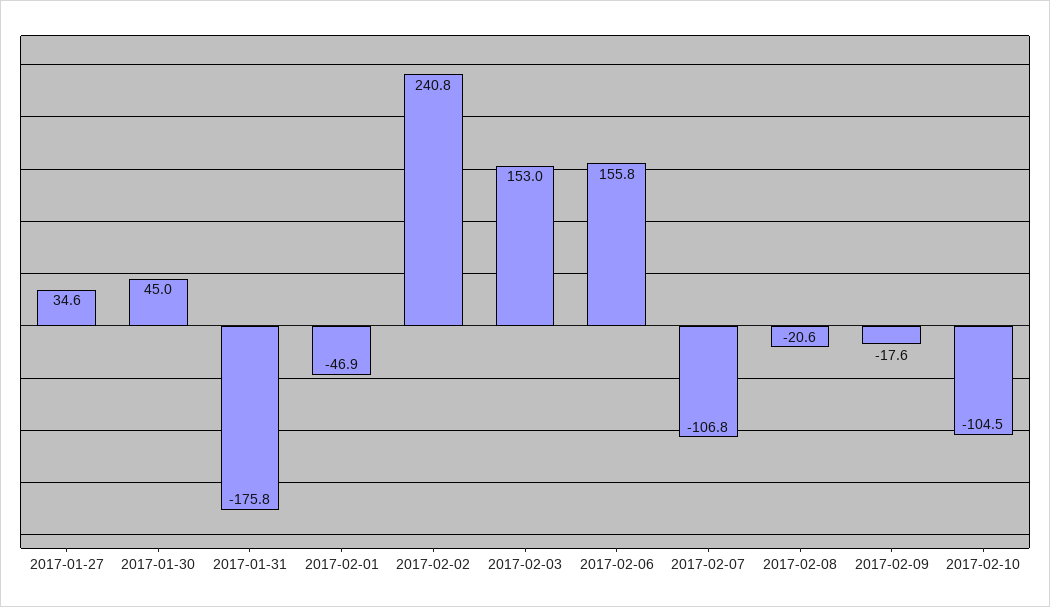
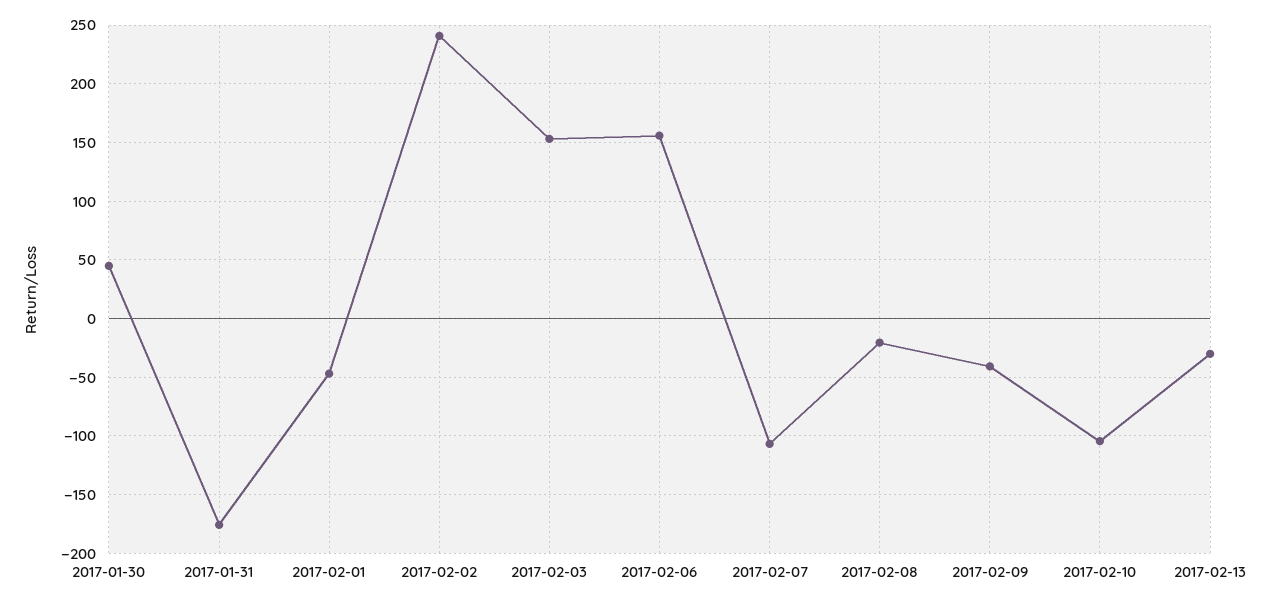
2017-01-27: 34.6 -> none
2017-02-09: -17.6 -> -40
2017-02-13: none -> -30

